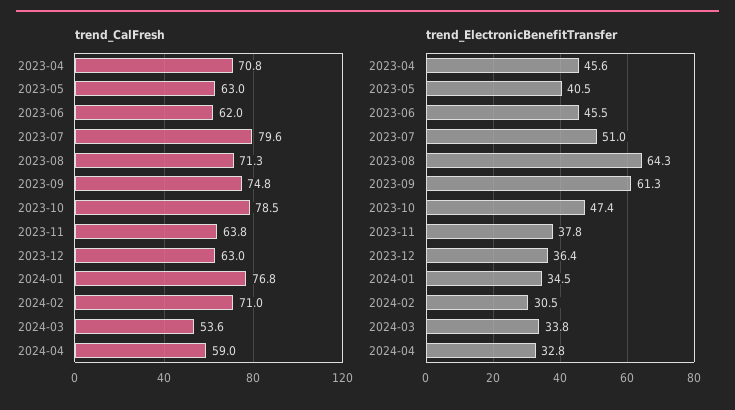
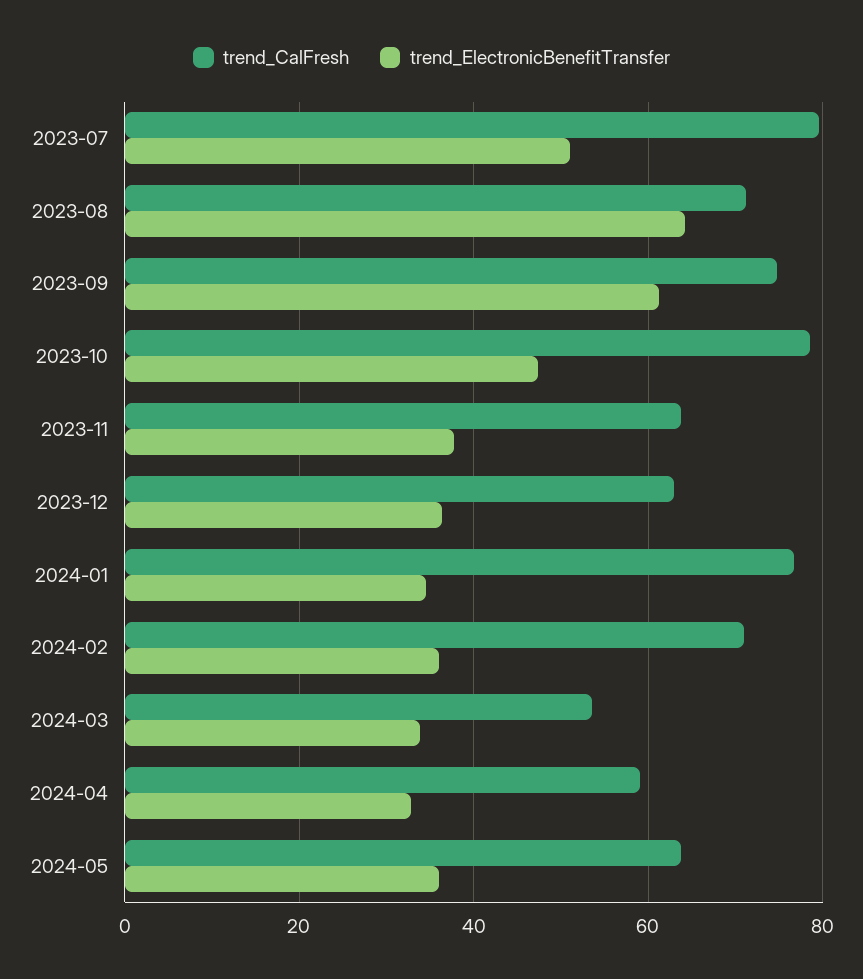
trend_CalFresh, 2023-04: 70.8 -> none
trend_CalFresh, 2023-05: 63 -> none
trend_CalFresh, 2023-06: 62 -> none
trend_ElectronicBenefitTransfer, 2023-04: 45.6 -> none
trend_ElectronicBenefitTransfer, 2023-05: 40.5 -> none
trend_ElectronicBenefitTransfer, 2023-06: 45.5 -> none
trend_ElectronicBenefitTransfer, 2024-02: 30.5 -> 36
trend_CalFresh, 2024-05: none -> 64
trend_ElectronicBenefitTransfer, 2024-05: none -> 36

